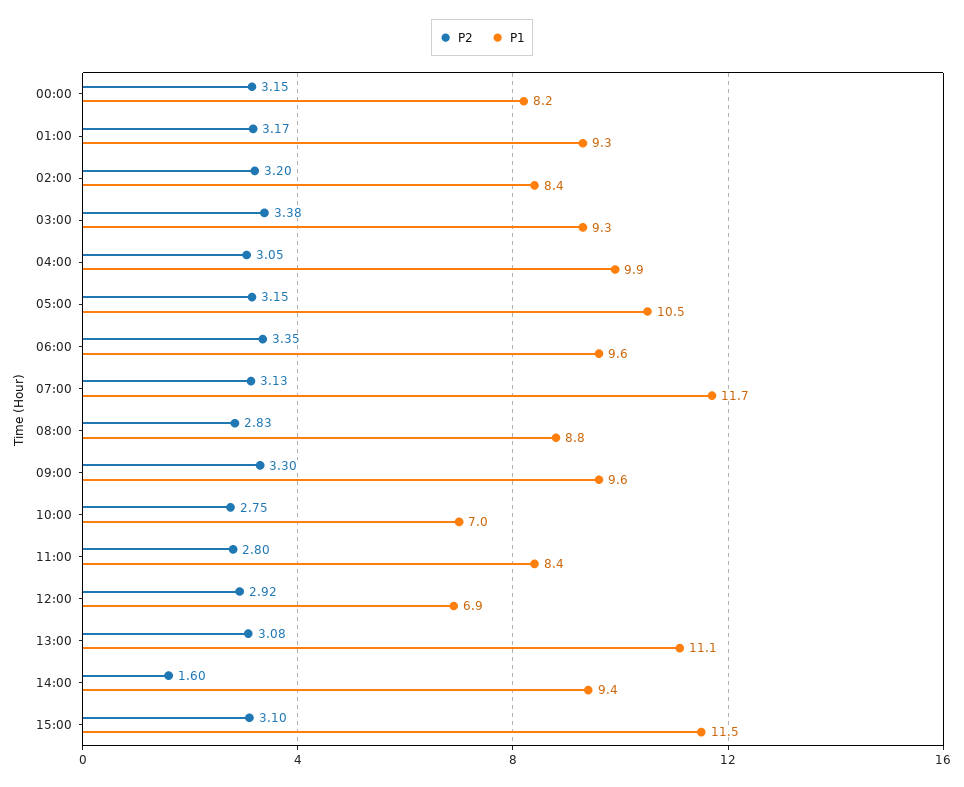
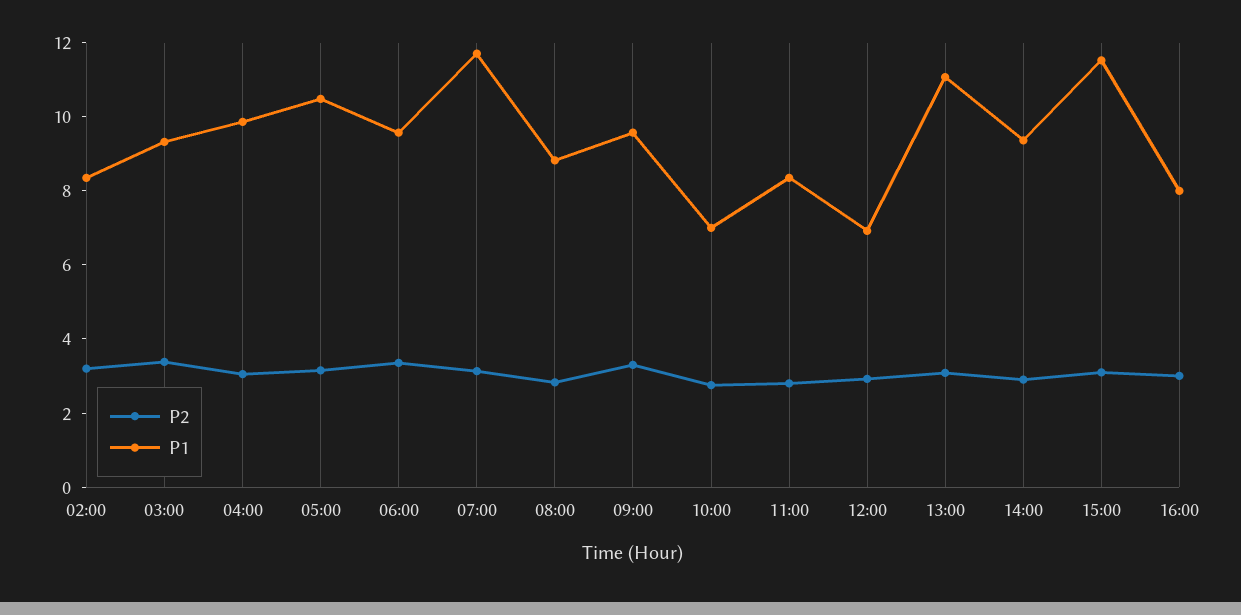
P2, 00:00: 3.15 -> none
P1, 00:00: 8.2 -> none
P2, 01:00: 3.17 -> none
P1, 01:00: 9.3 -> none
P2, 14:00: 1.6 -> 3
P2, 16:00: none -> 3
P1, 16:00: none -> 8

